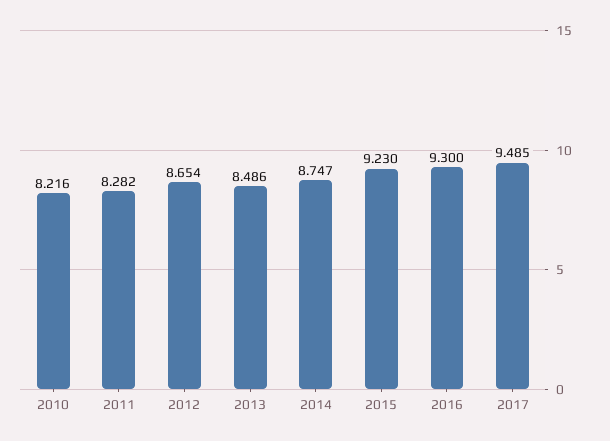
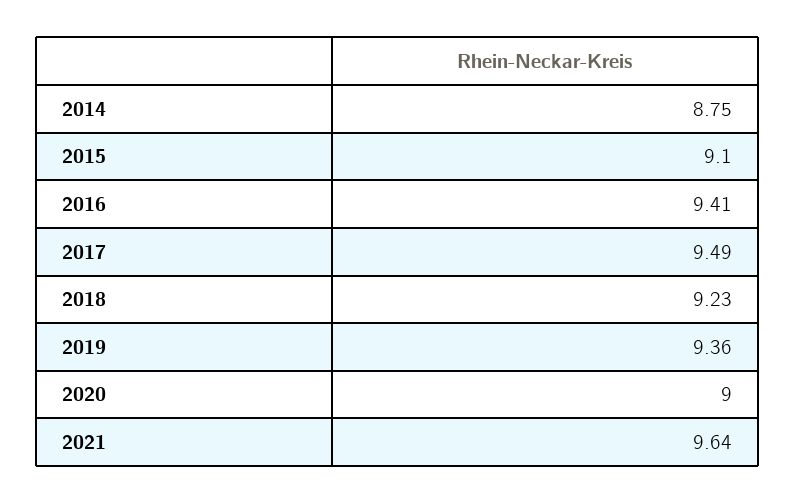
2010: 8.216 -> none
2011: 8.282 -> none
2012: 8.654 -> none
2013: 8.486 -> none
2015: 9.23 -> 9.1
2016: 9.3 -> 9.41
2018: none -> 9.23
2019: none -> 9.36
2020: none -> 9
2021: none -> 9.64

